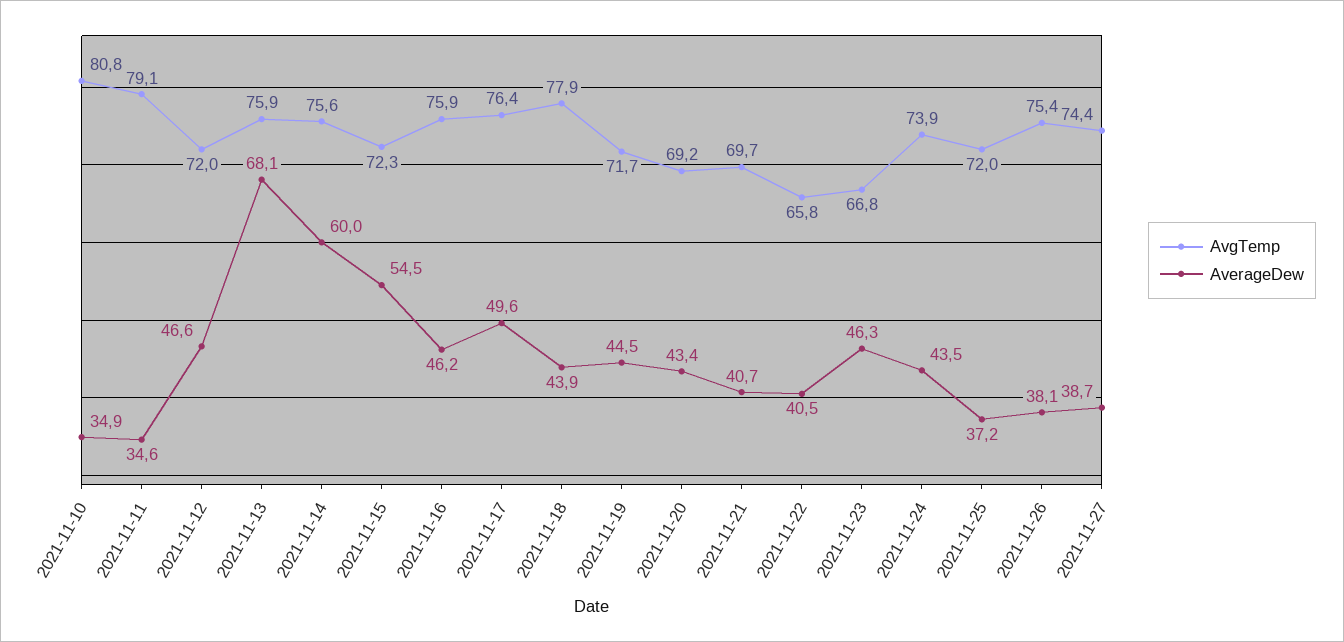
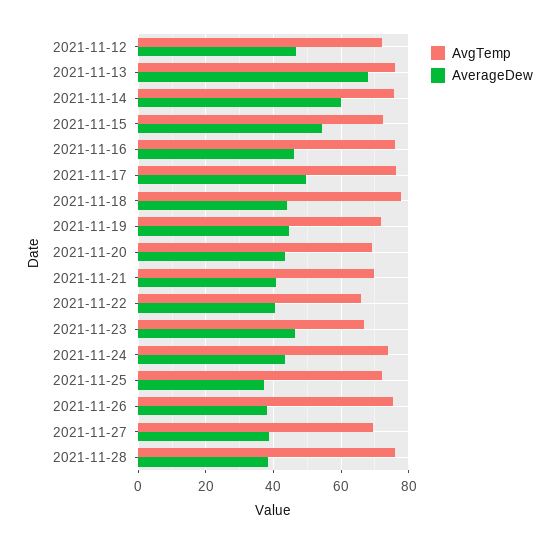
AvgTemp, 2021-11-10: 80.8 -> none
AverageDew, 2021-11-10: 34.9 -> none
AvgTemp, 2021-11-11: 79.1 -> none
AverageDew, 2021-11-11: 34.6 -> none
AvgTemp, 2021-11-27: 74.4 -> 70
AvgTemp, 2021-11-28: none -> 76
AverageDew, 2021-11-28: none -> 38

